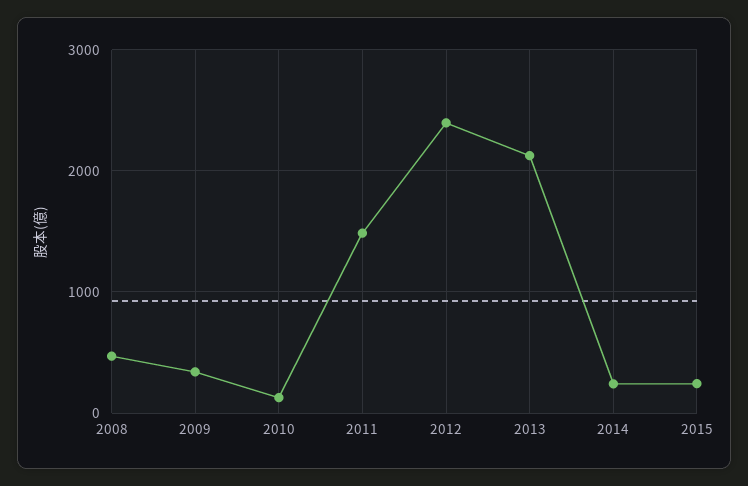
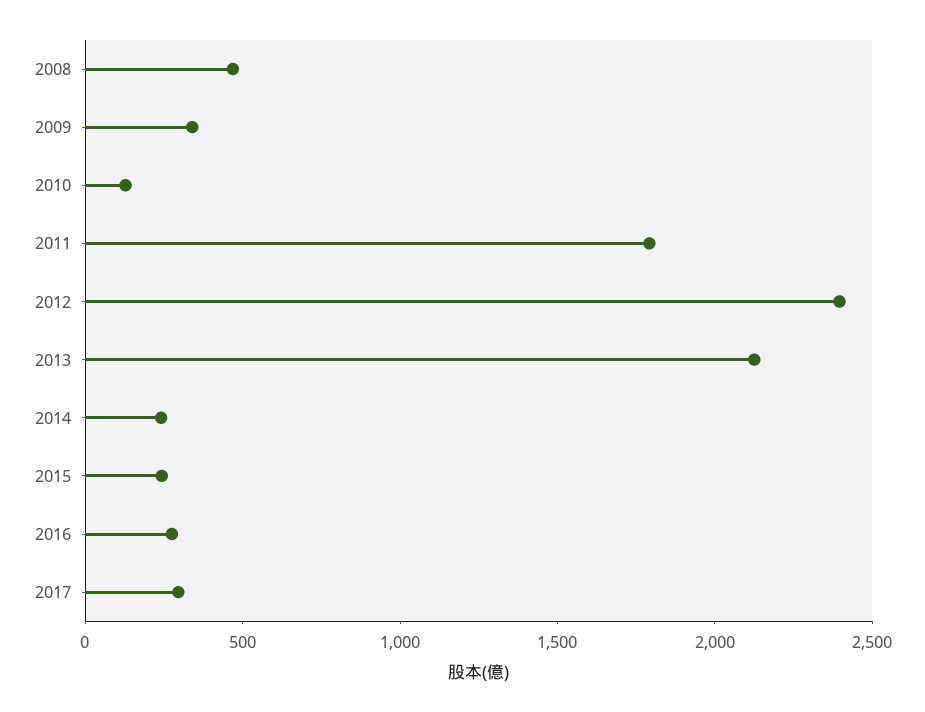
2011: 1500 -> 1800
2016: none -> 300
2017: none -> 300

